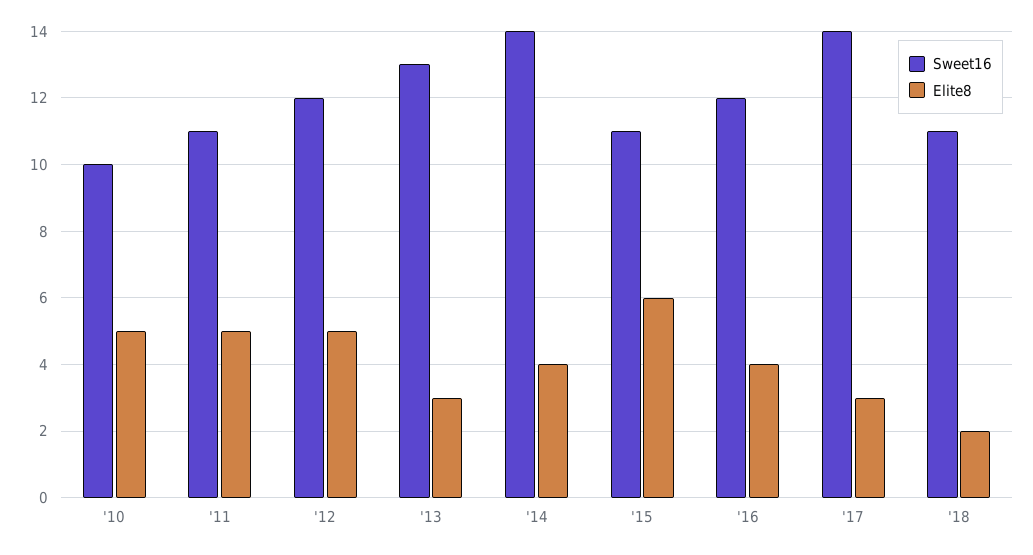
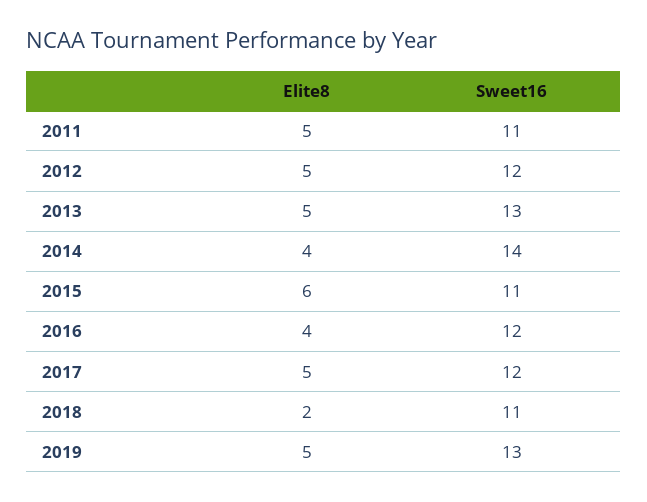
Sweet16, '10: 10 -> none
Elite8, '10: 5 -> none
Elite8, '13: 3 -> 5
Sweet16, '17: 14 -> 12
Elite8, '17: 3 -> 5
Elite8, 2019: none -> 5
Sweet16, 2019: none -> 13

